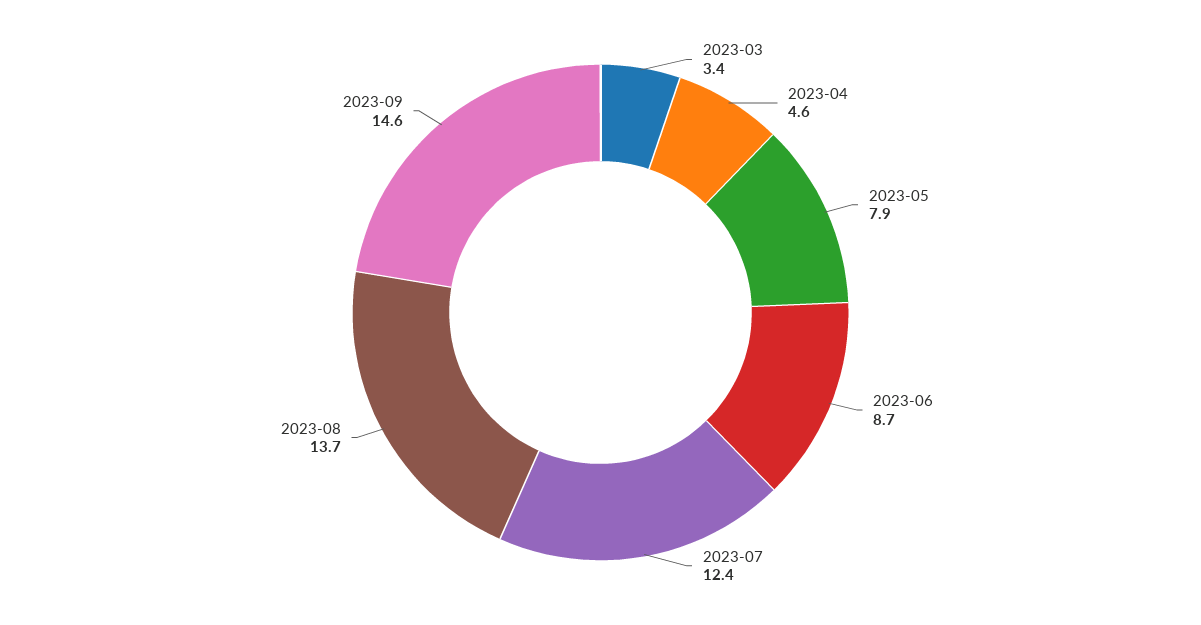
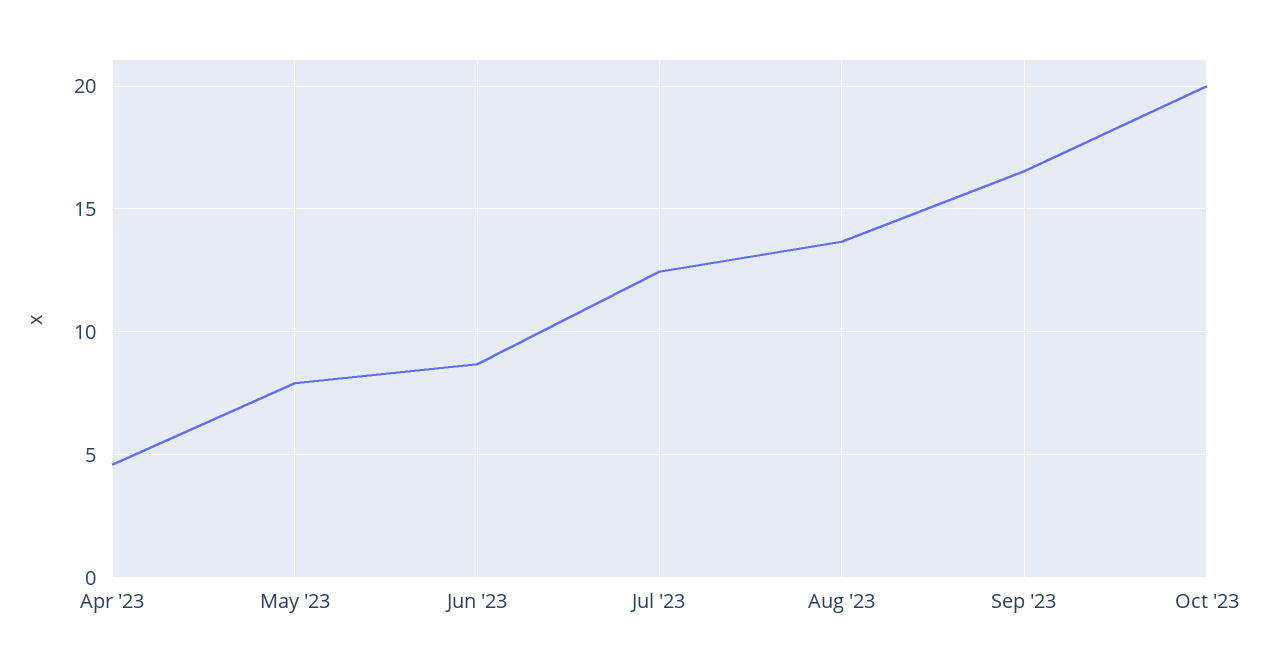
2023-03: 3.4 -> none
2023-09: 14.6 -> 16.5
Oct '23: none -> 20

